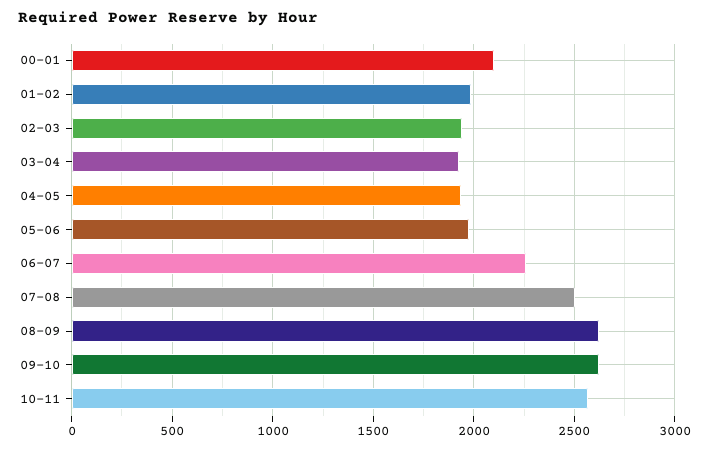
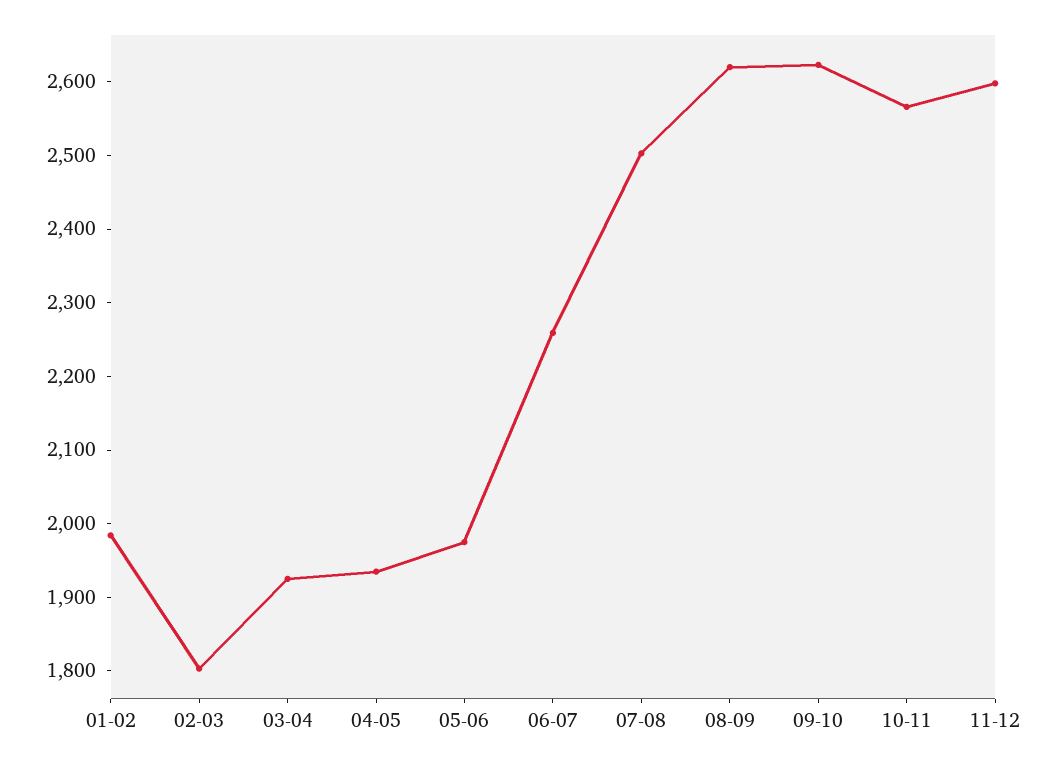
00-01: 2100 -> none
02-03: 1950 -> 1800
11-12: none -> 2600

